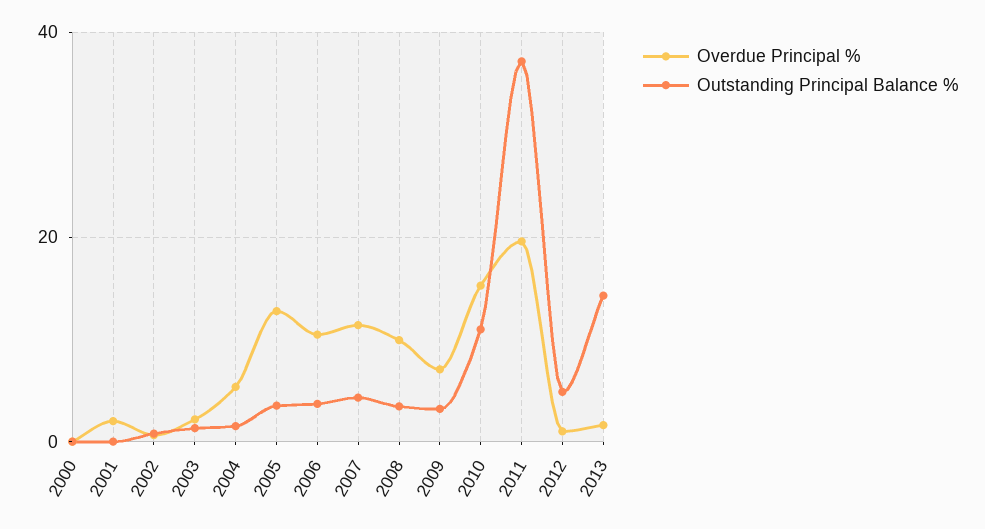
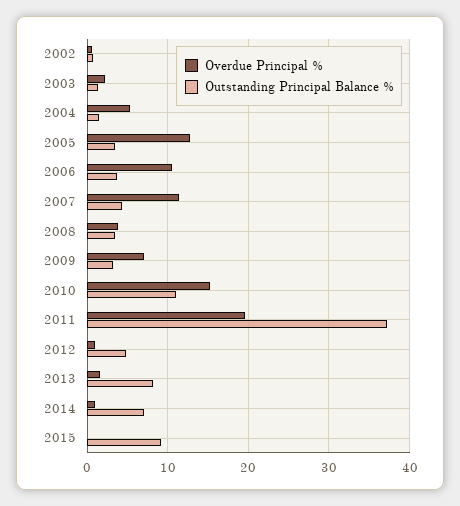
Overdue Principal %, 2000: 0 -> none
Outstanding Principal Balance %, 2000: 0 -> none
Overdue Principal %, 2001: 2 -> none
Outstanding Principal Balance %, 2001: 0 -> none
Overdue Principal %, 2008: 10 -> 4
Outstanding Principal Balance %, 2013: 14 -> 8
Overdue Principal %, 2014: none -> 1
Outstanding Principal Balance %, 2014: none -> 7
Overdue Principal %, 2015: none -> 0
Outstanding Principal Balance %, 2015: none -> 9

